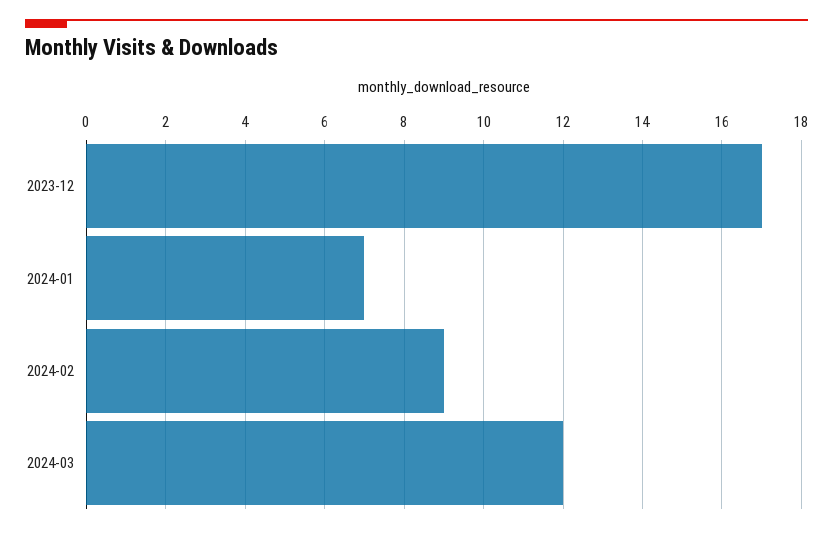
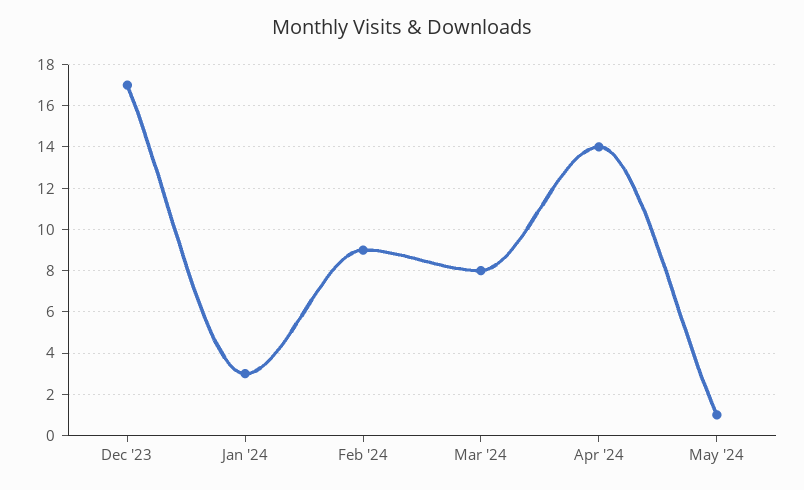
2024-01: 7 -> 3
2024-03: 12 -> 8
Apr '24: none -> 14
May '24: none -> 1

